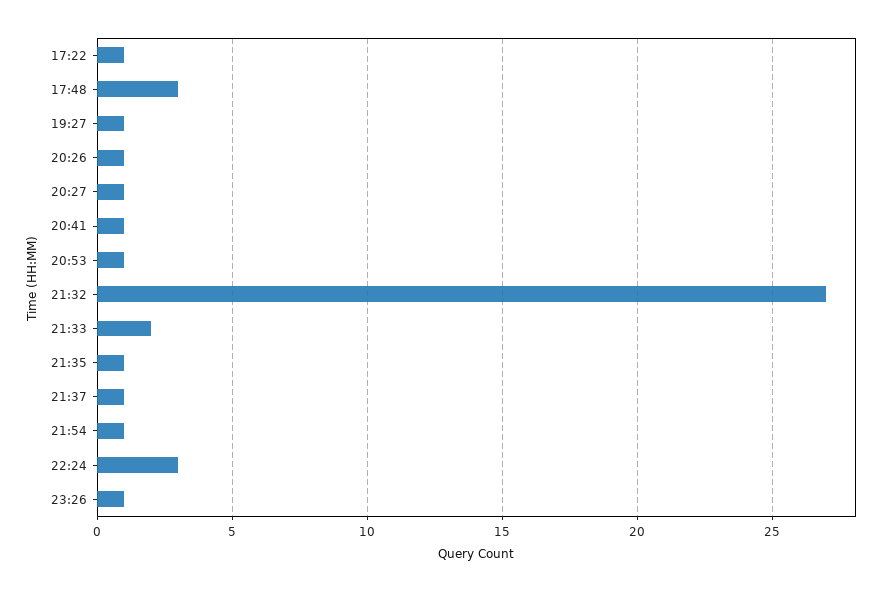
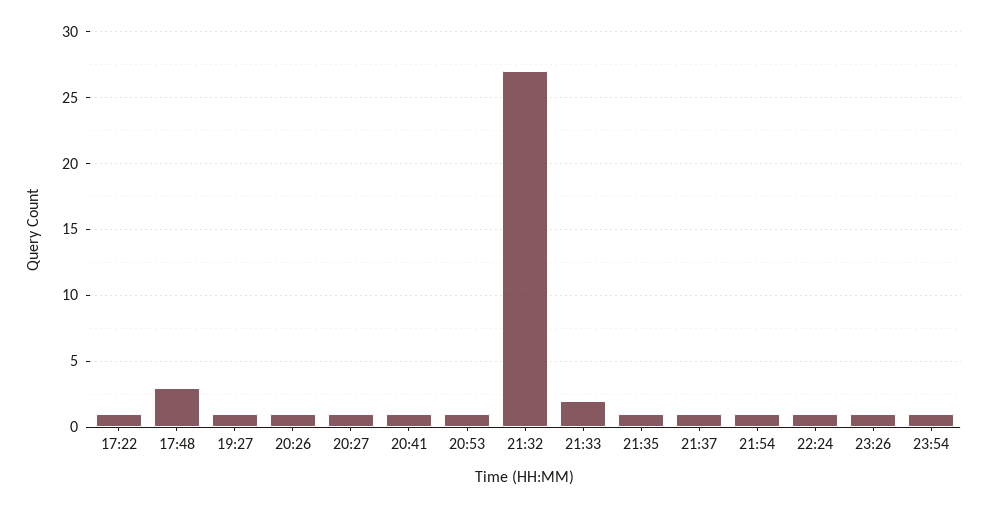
22:24: 3 -> 1
23:54: none -> 1

